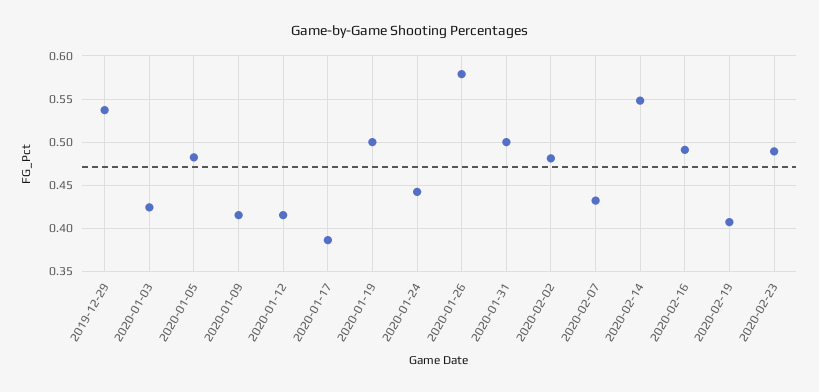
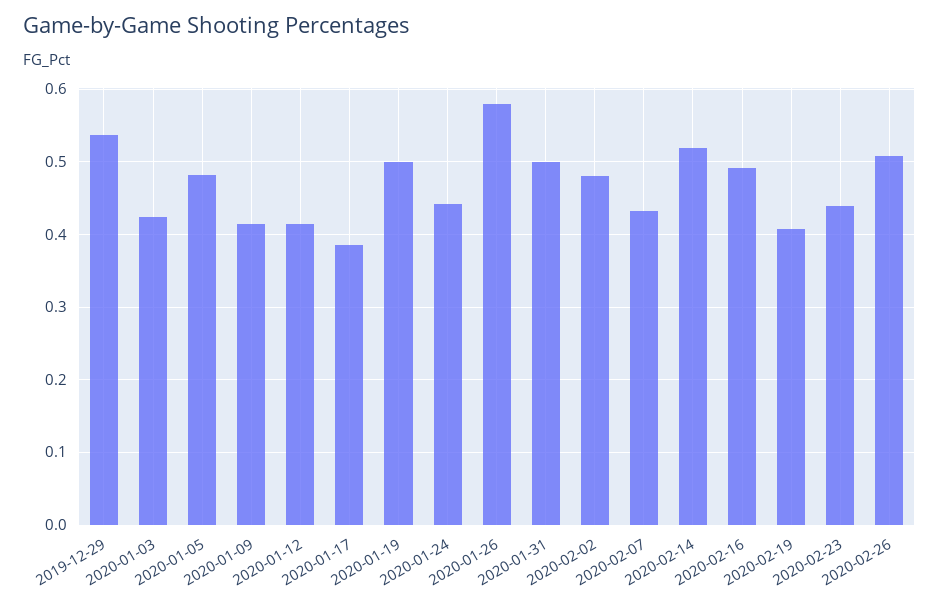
2020-02-14: 0.55 -> 0.52
2020-02-23: 0.49 -> 0.44
2020-02-26: none -> 0.51

